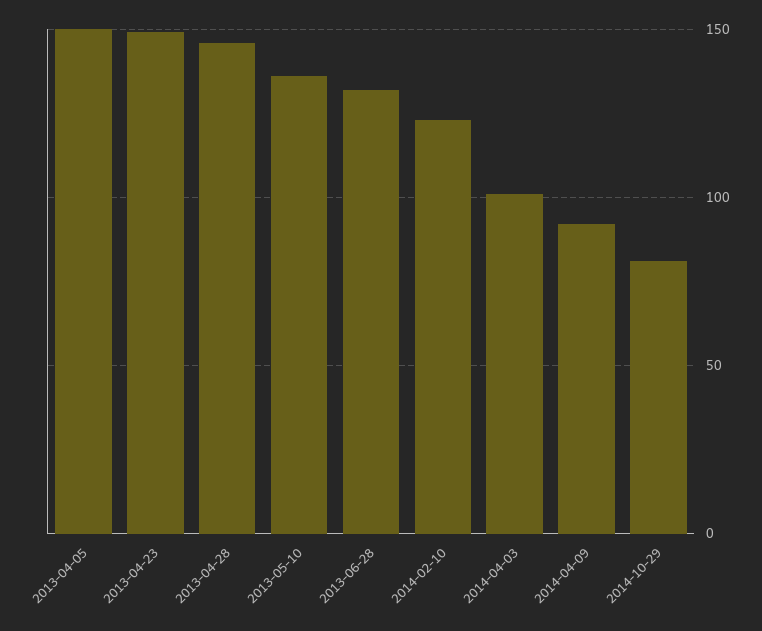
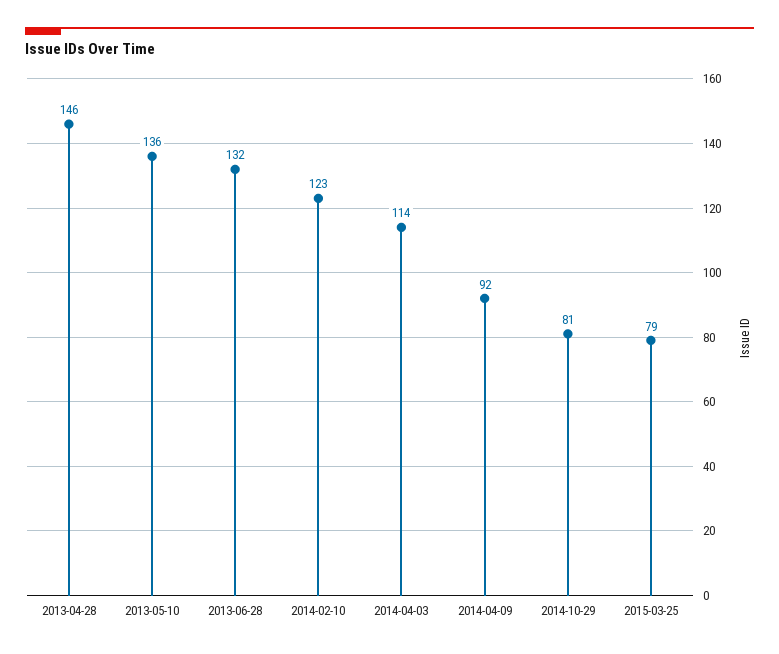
2013-04-05: 150 -> none
2013-04-23: 150 -> none
2014-04-03: 100 -> 114
2015-03-25: none -> 79

